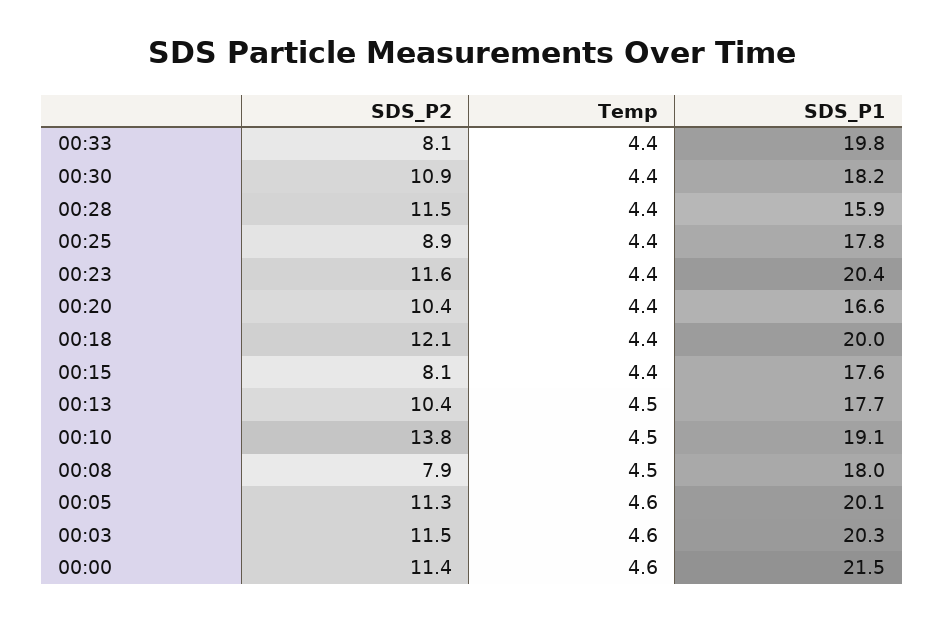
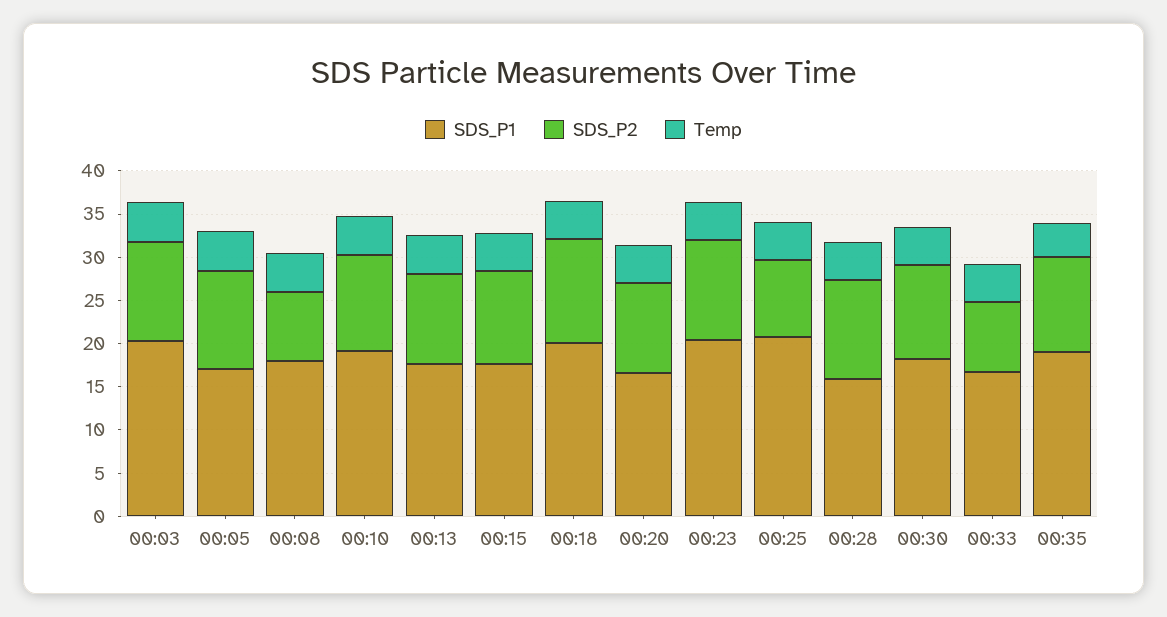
SDS_P1, 00:33: 19.8 -> 17
SDS_P1, 00:25: 17.8 -> 21
SDS_P2, 00:15: 8.1 -> 11
SDS_P2, 00:10: 13.8 -> 11
SDS_P1, 00:05: 20.1 -> 17
SDS_P2, 00:00: 11.4 -> none
Temp, 00:00: 4.6 -> none
SDS_P1, 00:00: 21.5 -> none
SDS_P1, 00:35: none -> 19
SDS_P2, 00:35: none -> 11
Temp, 00:35: none -> 4

